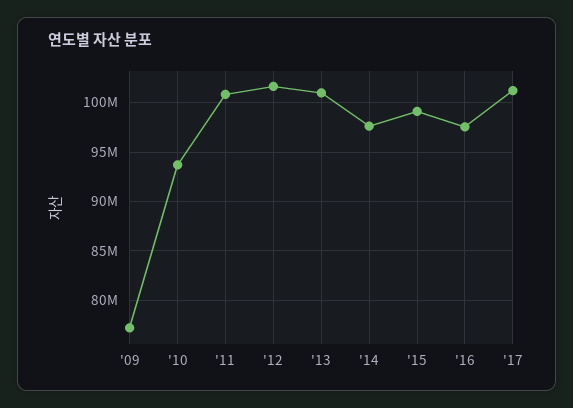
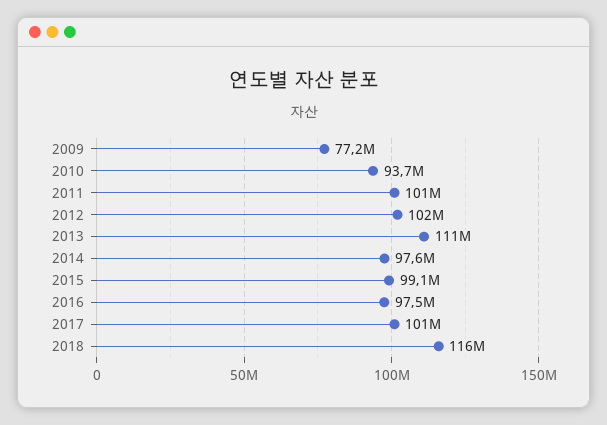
'13: 101000000 -> 111000000
2018: none -> 116000000

